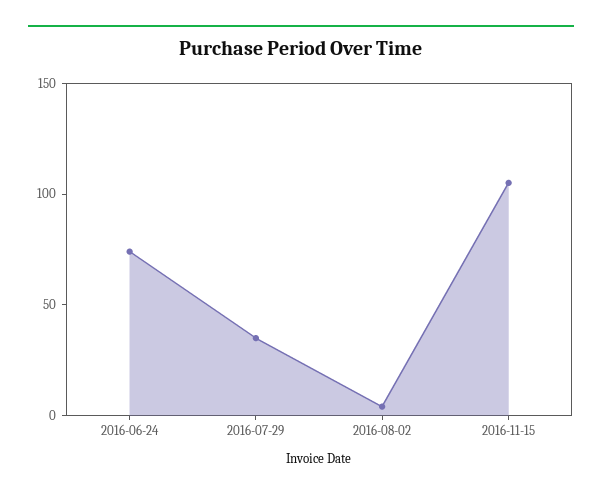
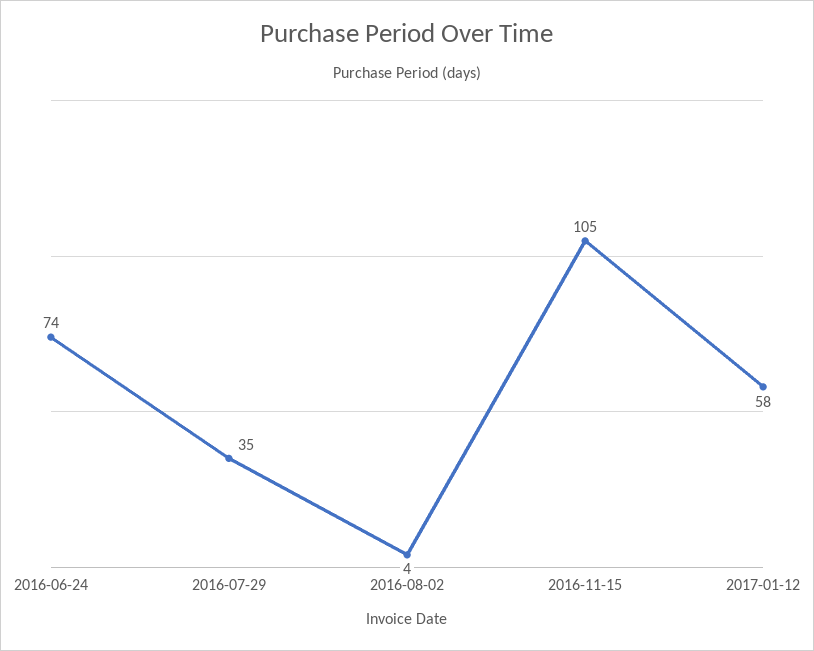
2017-01-12: none -> 58

